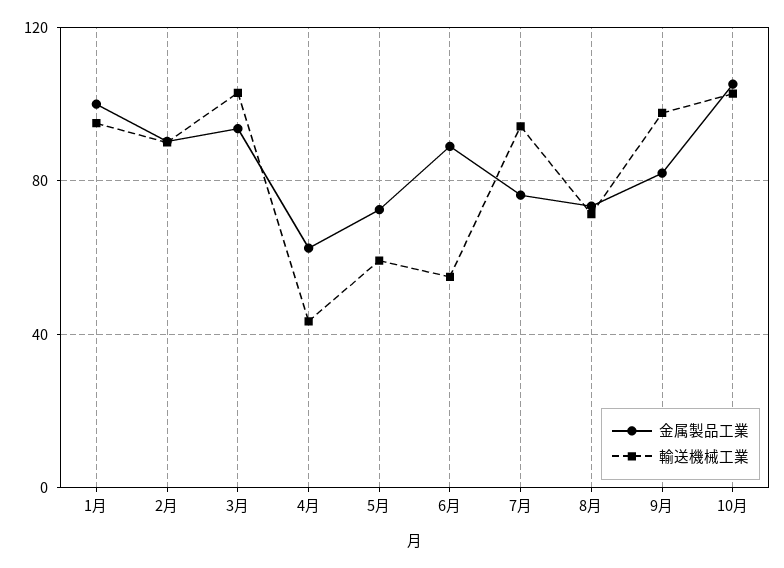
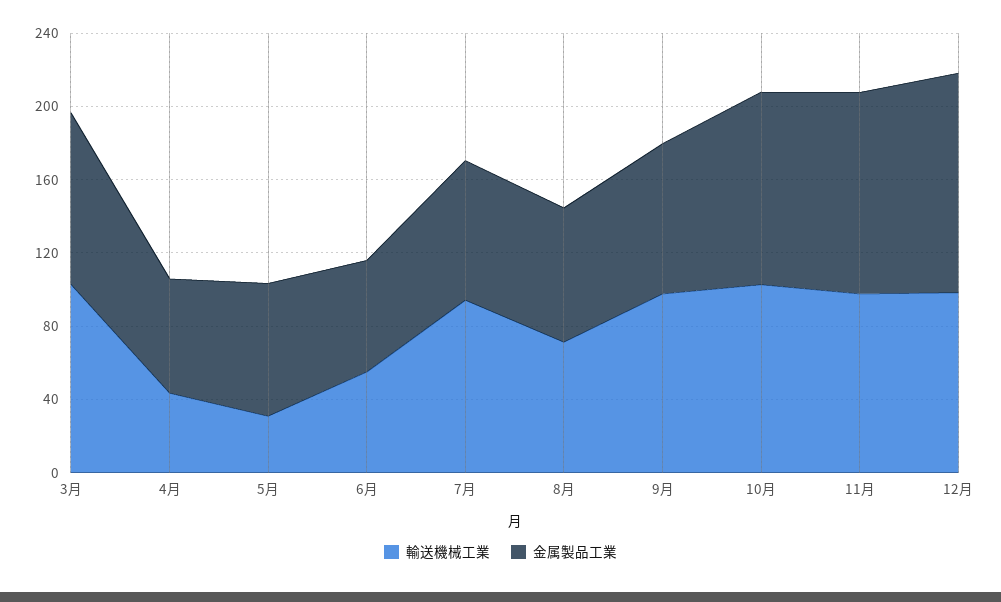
金属製品工業, 1月: 100 -> none
輸送機械工業, 1月: 95 -> none
金属製品工業, 2月: 90 -> none
輸送機械工業, 2月: 90 -> none
輸送機械工業, 5月: 60 -> 30
金属製品工業, 6月: 90 -> 60
輸送機械工業, 11月: none -> 100
金属製品工業, 11月: none -> 110
輸送機械工業, 12月: none -> 100
金属製品工業, 12月: none -> 120

